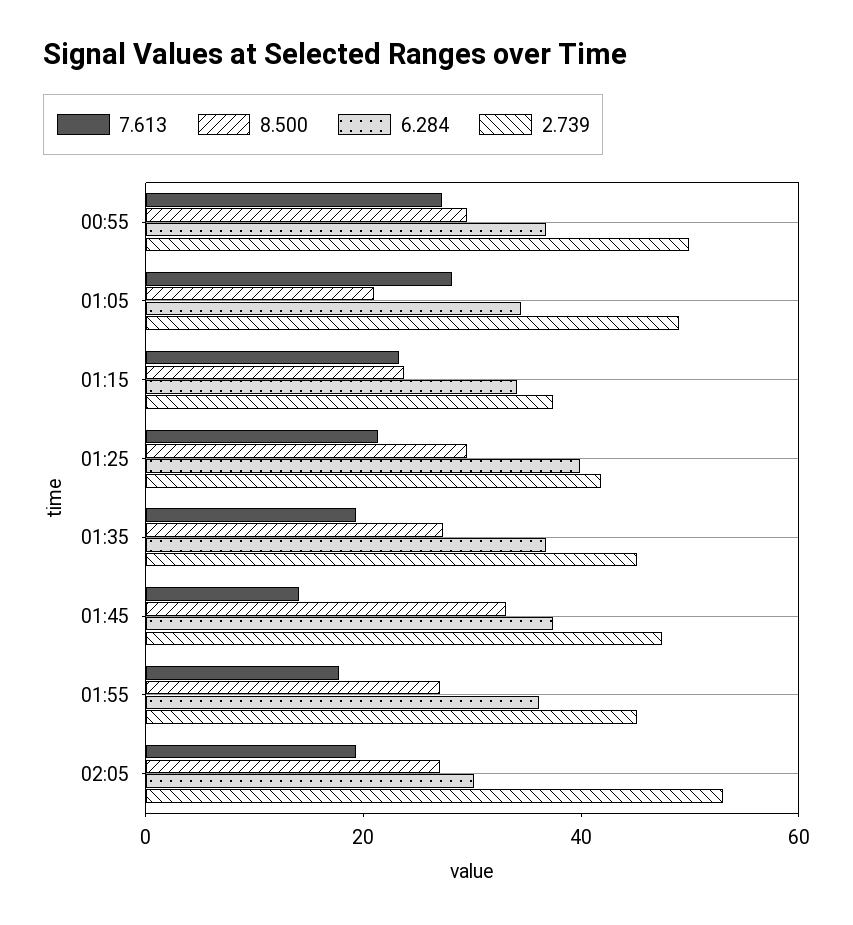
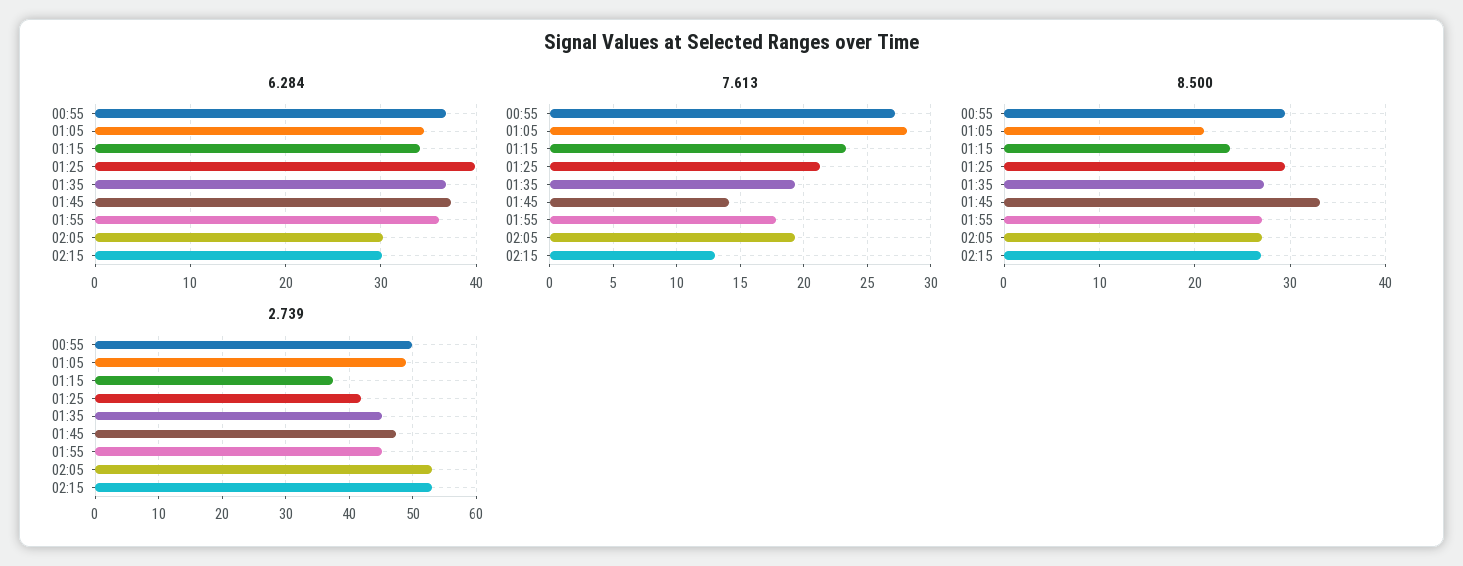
6.284, 02:15: none -> 30
7.613, 02:15: none -> 13
8.500, 02:15: none -> 27
2.739, 02:15: none -> 53

